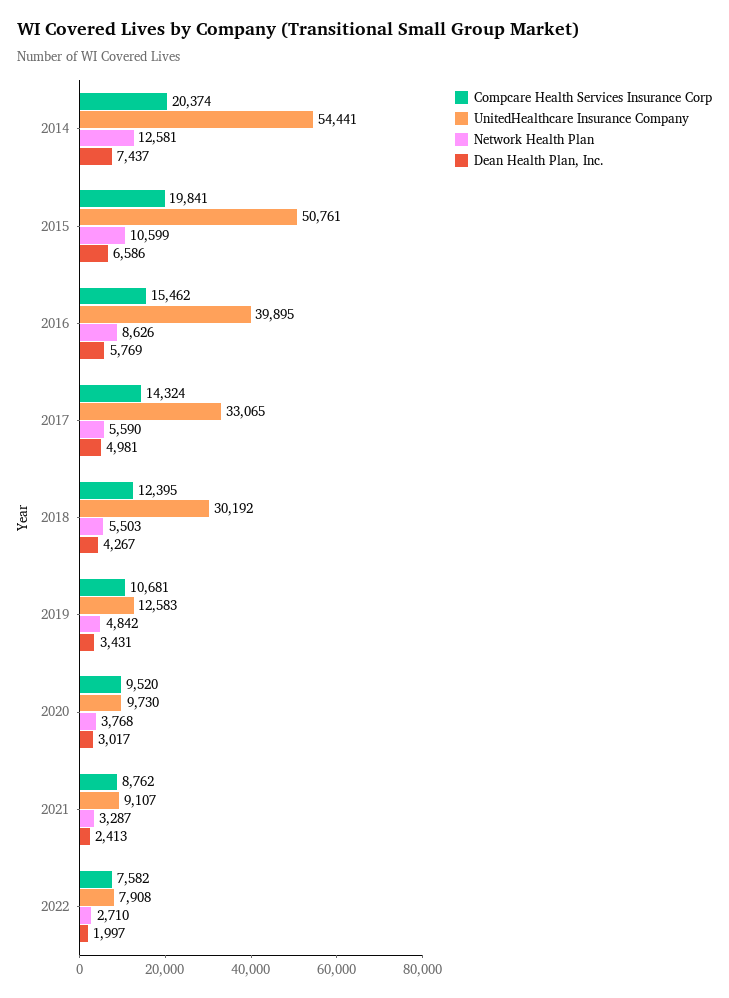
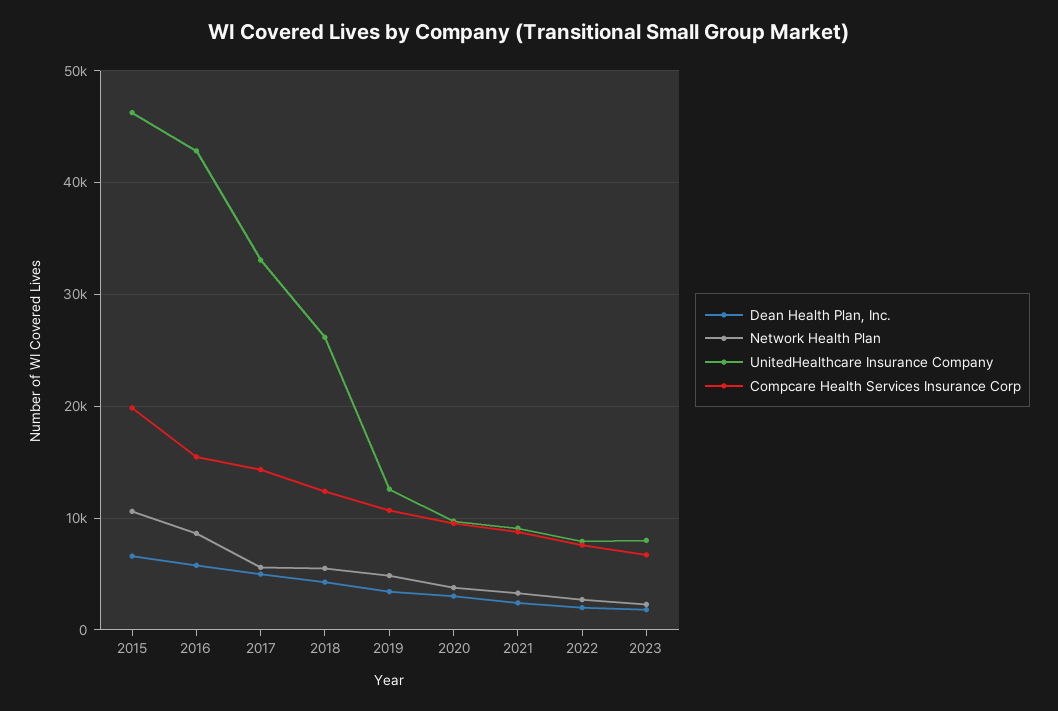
Compcare Health Services Insurance Corp, 2014: 20374 -> none
UnitedHealthcare Insurance Company, 2014: 54441 -> none
Network Health Plan, 2014: 12581 -> none
Dean Health Plan, Inc., 2014: 7437 -> none
UnitedHealthcare Insurance Company, 2015: 50761 -> 46000
UnitedHealthcare Insurance Company, 2016: 39895 -> 43000
UnitedHealthcare Insurance Company, 2018: 30192 -> 26000
Dean Health Plan, Inc., 2023: none -> 2000
Network Health Plan, 2023: none -> 2000
UnitedHealthcare Insurance Company, 2023: none -> 8000
Compcare Health Services Insurance Corp, 2023: none -> 7000

